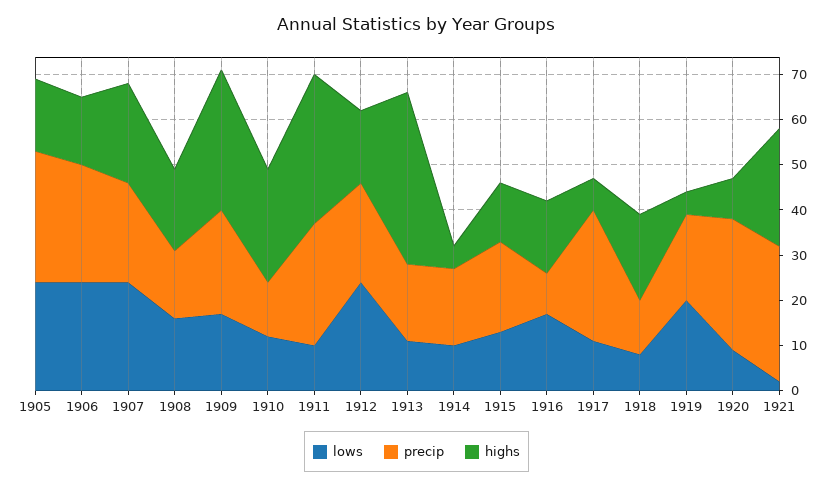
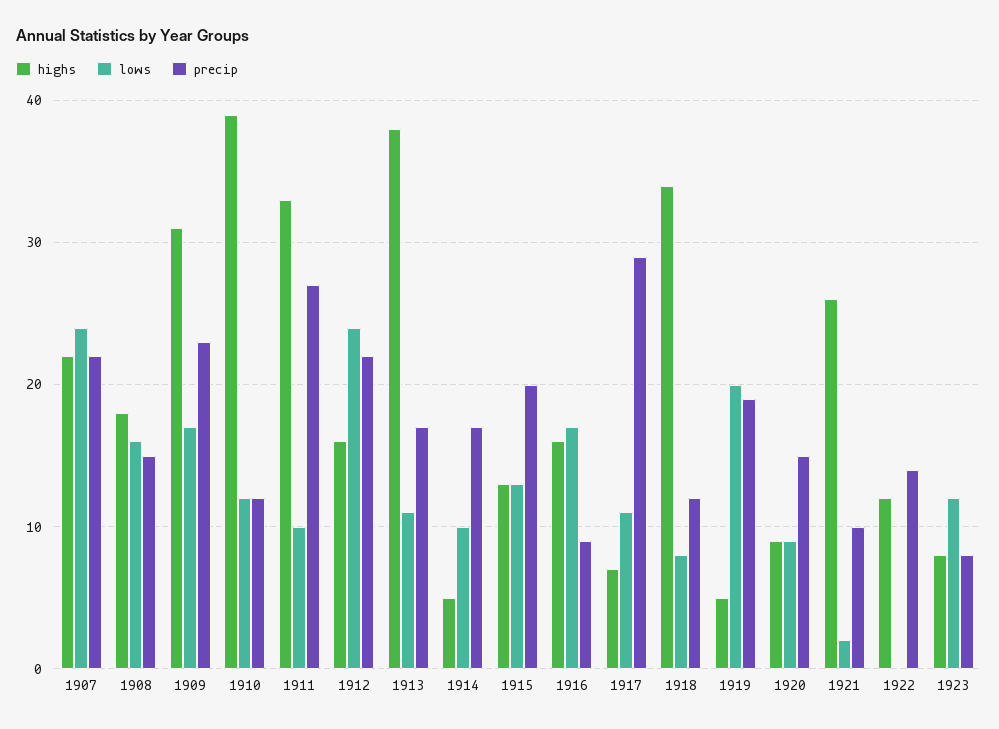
lows, 1905: 25 -> none
precip, 1905: 30 -> none
highs, 1905: 15 -> none
lows, 1906: 25 -> none
precip, 1906: 25 -> none
highs, 1906: 15 -> none
highs, 1910: 25 -> 39
highs, 1918: 20 -> 34
precip, 1920: 30 -> 15
precip, 1921: 30 -> 10
highs, 1922: none -> 12
lows, 1922: none -> 0
precip, 1922: none -> 14
highs, 1923: none -> 8
lows, 1923: none -> 12
precip, 1923: none -> 8

